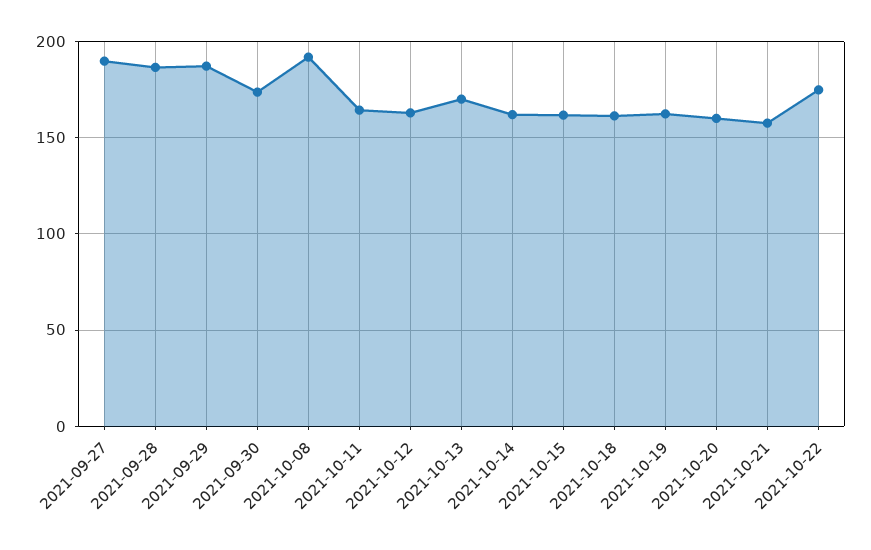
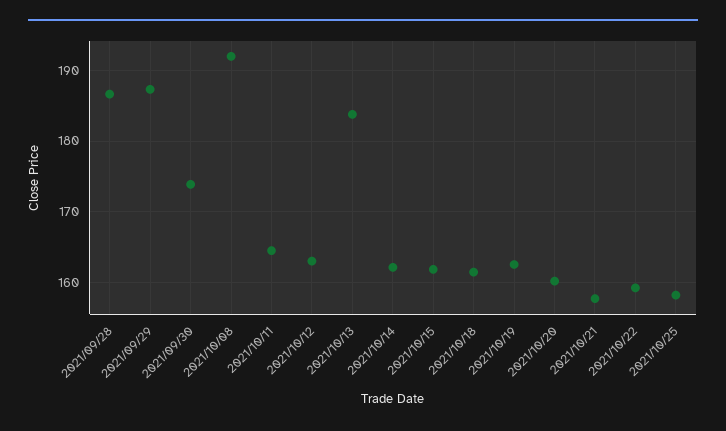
2021-09-27: 190 -> none
2021-10-13: 170 -> 184
2021-10-22: 175 -> 159
2021/10/25: none -> 158

